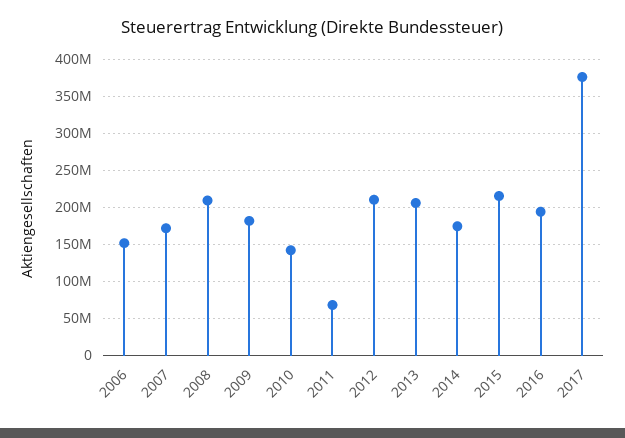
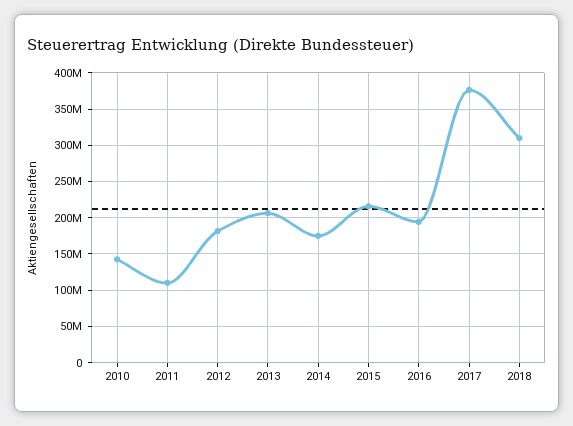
2006: 150000000 -> none
2007: 170000000 -> none
2008: 210000000 -> none
2009: 180000000 -> none
2011: 70000000 -> 110000000
2012: 210000000 -> 180000000
2018: none -> 310000000

